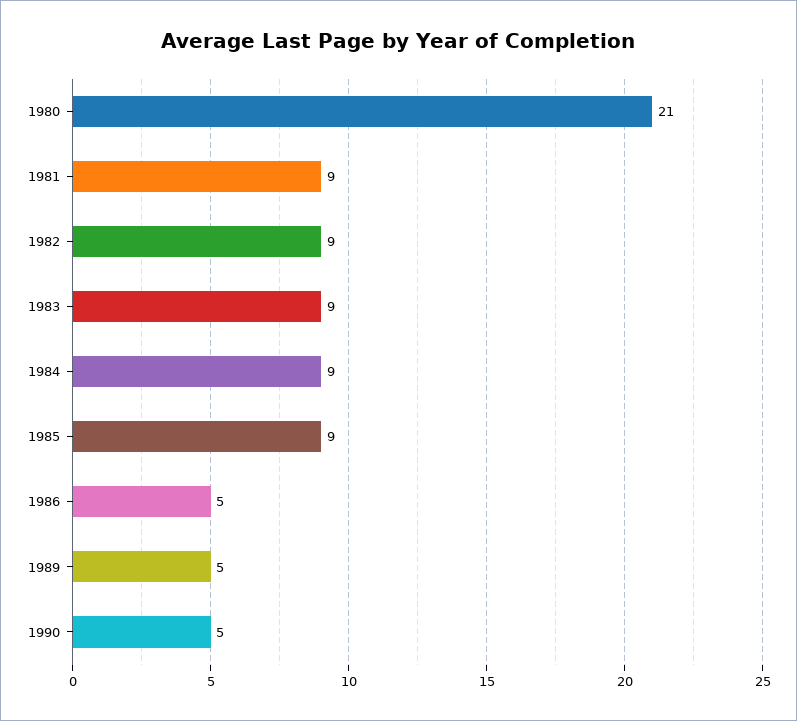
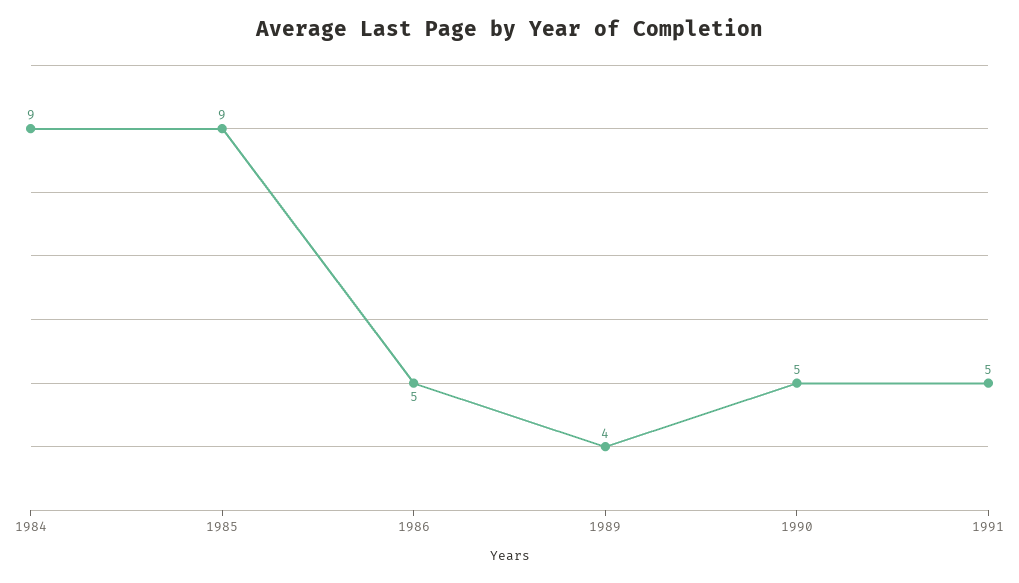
1980: 21 -> none
1981: 9 -> none
1982: 9 -> none
1983: 9 -> none
1989: 5 -> 4
1991: none -> 5

